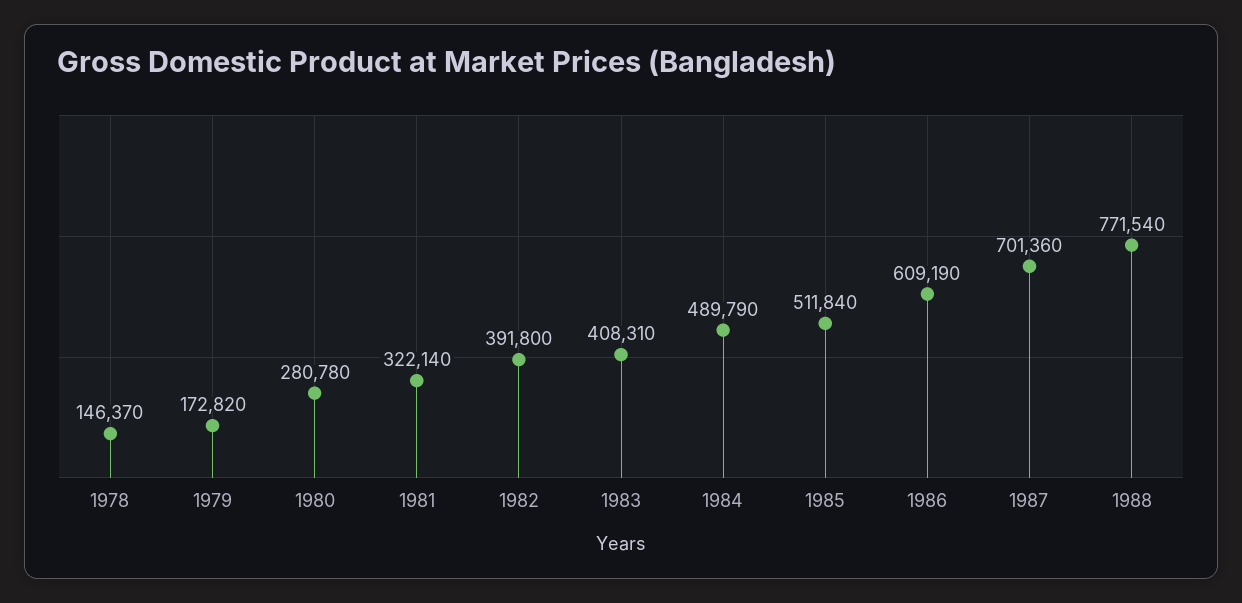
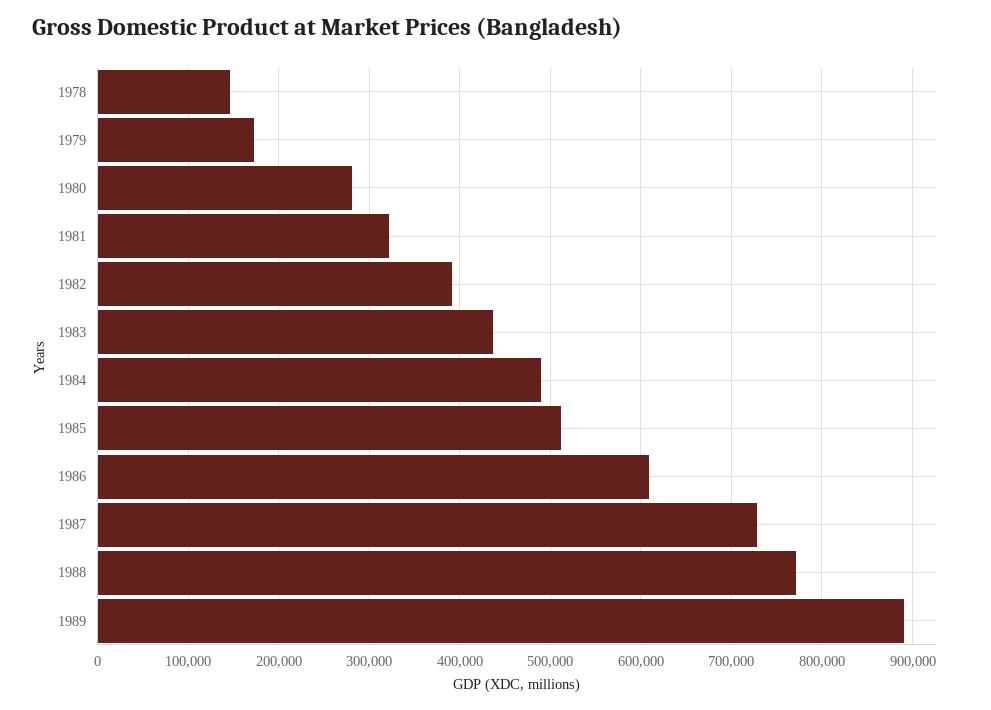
1983: 408310 -> 440000
1987: 701360 -> 730000
1989: none -> 890000

